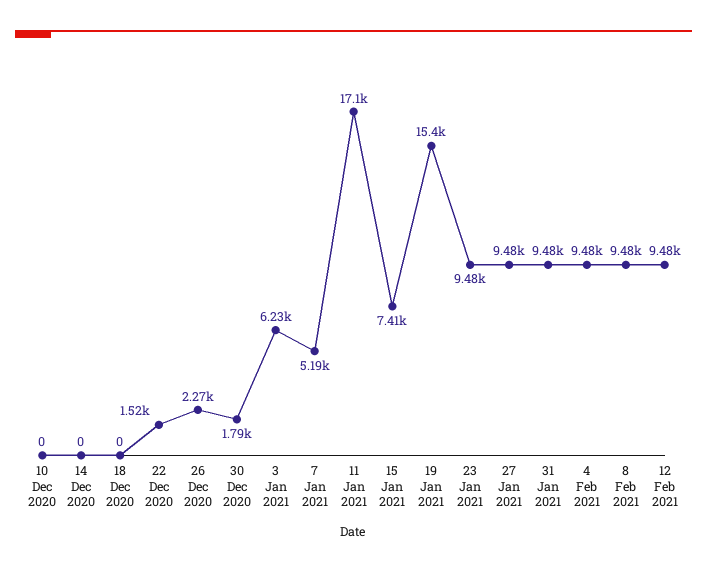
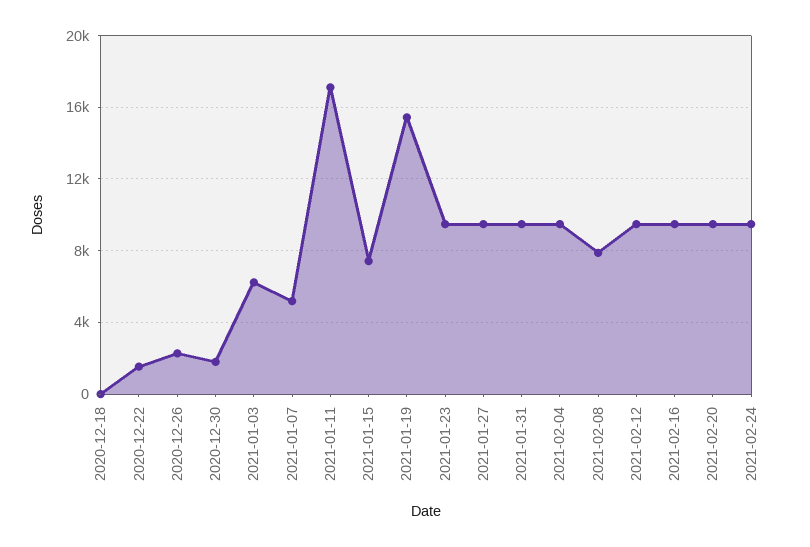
10 Dec 2020: 0 -> none
14 Dec 2020: 0 -> none
8 Feb 2021: 9480 -> 8000
2021-02-16: none -> 9500
2021-02-20: none -> 9500
2021-02-24: none -> 9500

